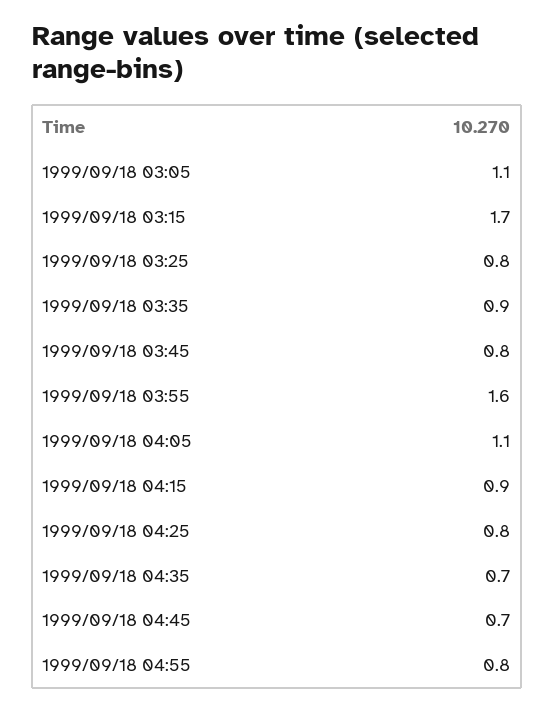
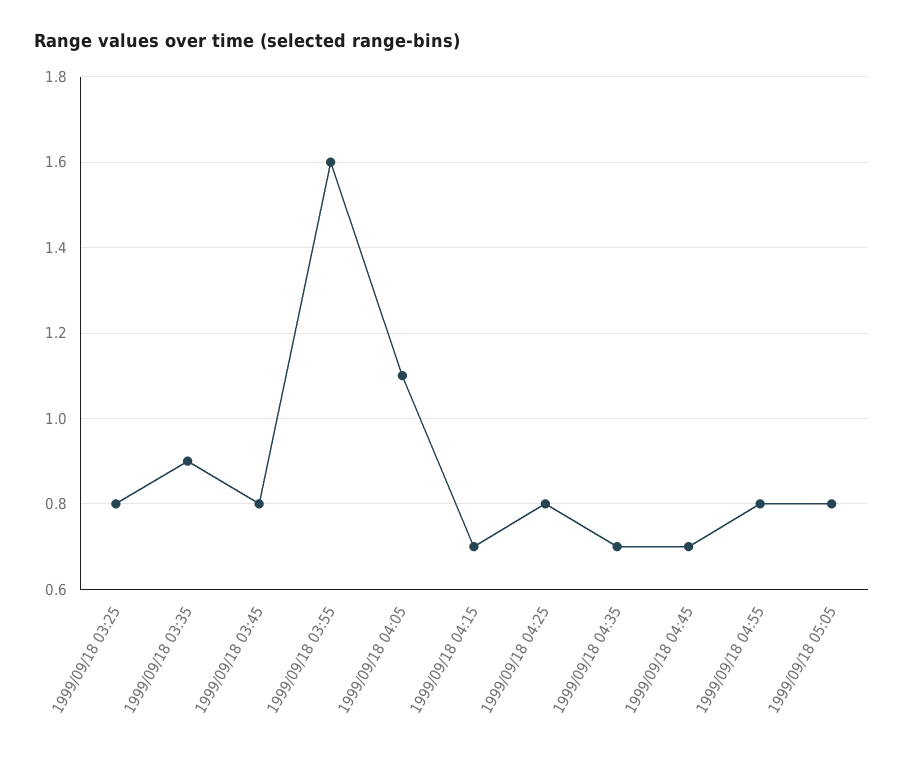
1999/09/18 03:05: 1.1 -> none
1999/09/18 03:15: 1.7 -> none
1999/09/18 04:15: 0.9 -> 0.7
1999/09/18 05:05: none -> 0.8

